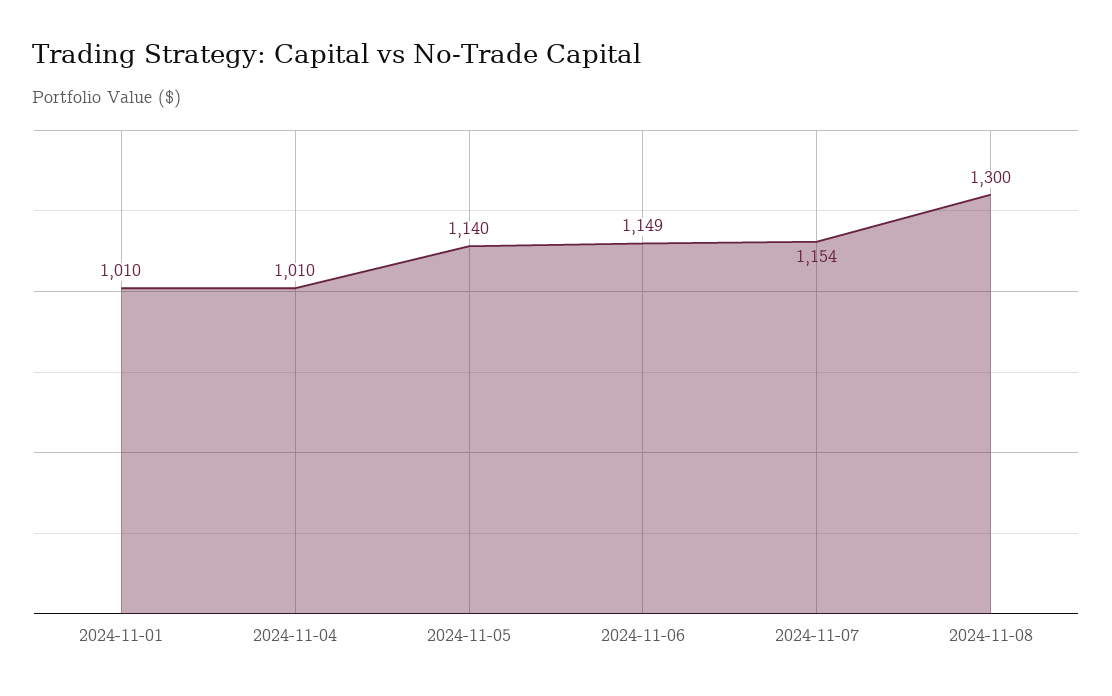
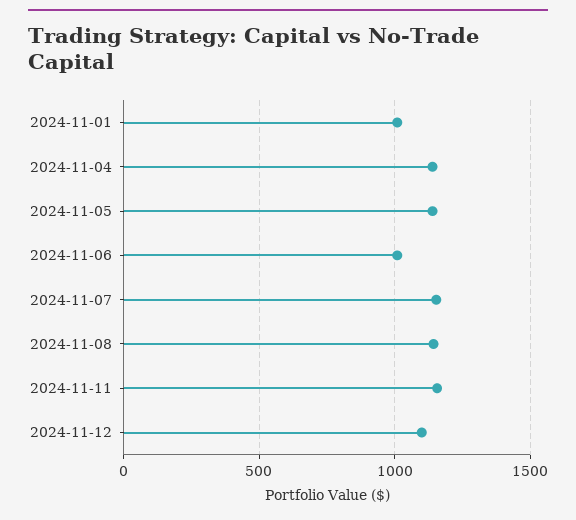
2024-11-04: 1010 -> 1150
2024-11-06: 1149 -> 1000
2024-11-08: 1300 -> 1150
2024-11-11: none -> 1150
2024-11-12: none -> 1100

